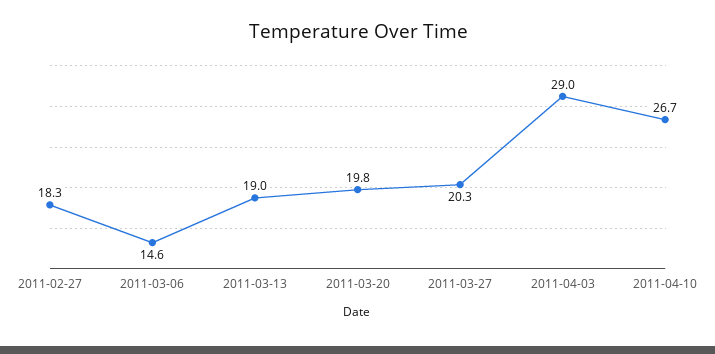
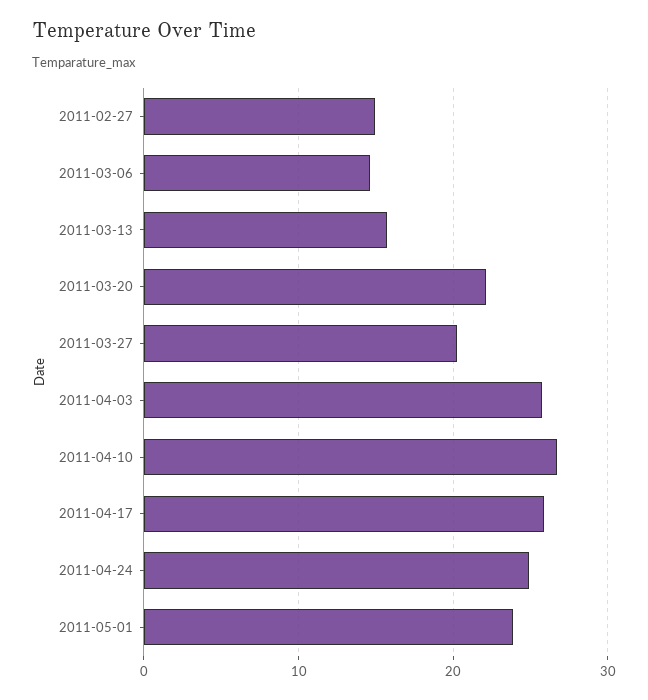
2011-02-27: 18.3 -> 15
2011-03-13: 19 -> 16
2011-03-20: 19.8 -> 22
2011-04-03: 29 -> 26
2011-04-17: none -> 26
2011-04-24: none -> 25
2011-05-01: none -> 24

